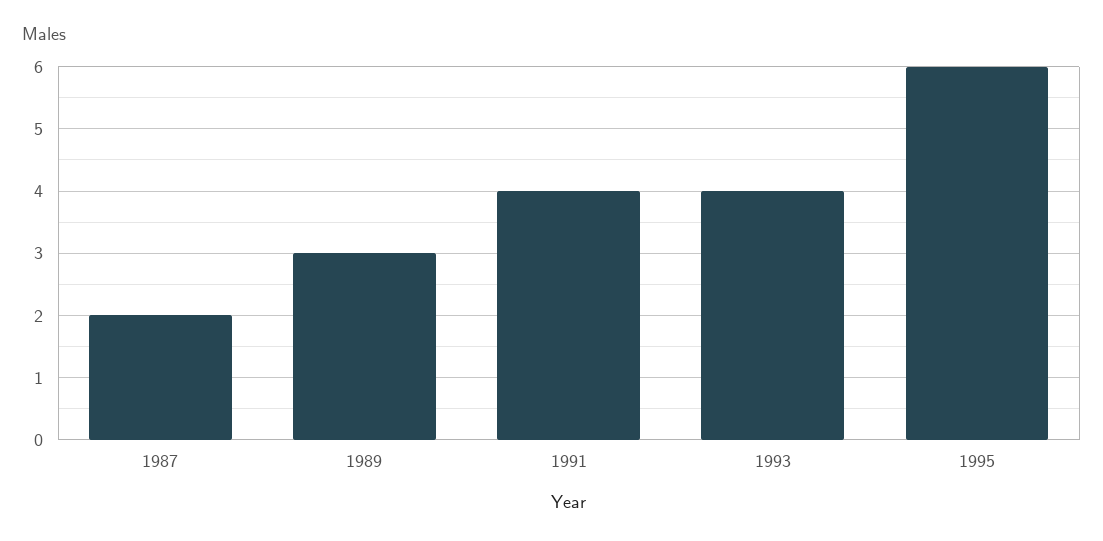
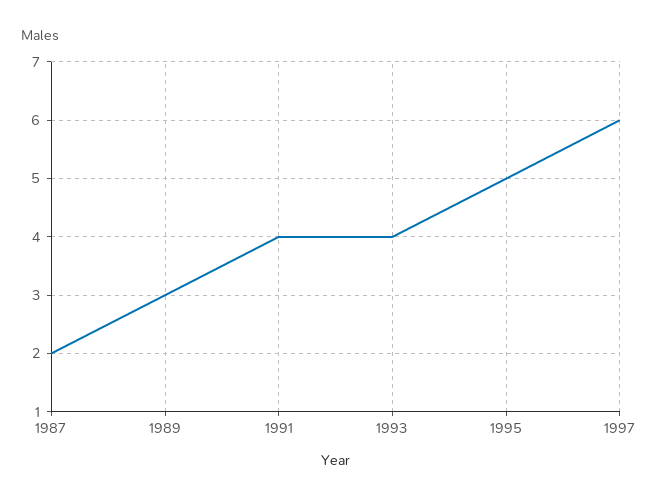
1995: 6 -> 5
1997: none -> 6

